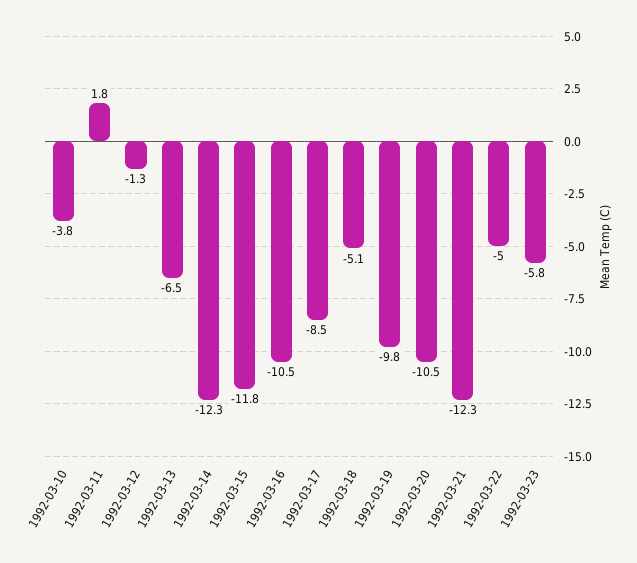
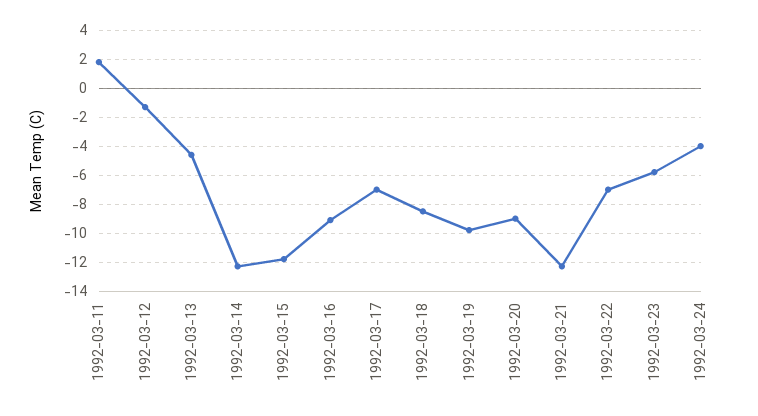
1992-03-10: -3.8 -> none
1992-03-13: -6.5 -> -4.5
1992-03-16: -10.5 -> -9
1992-03-17: -8.5 -> -7
1992-03-18: -5.1 -> -8.5
1992-03-20: -10.5 -> -9
1992-03-22: -5 -> -7
1992-03-24: none -> -4

